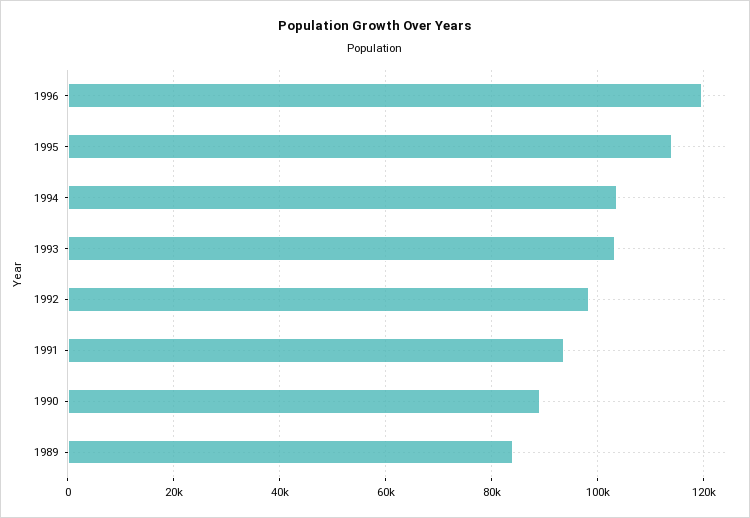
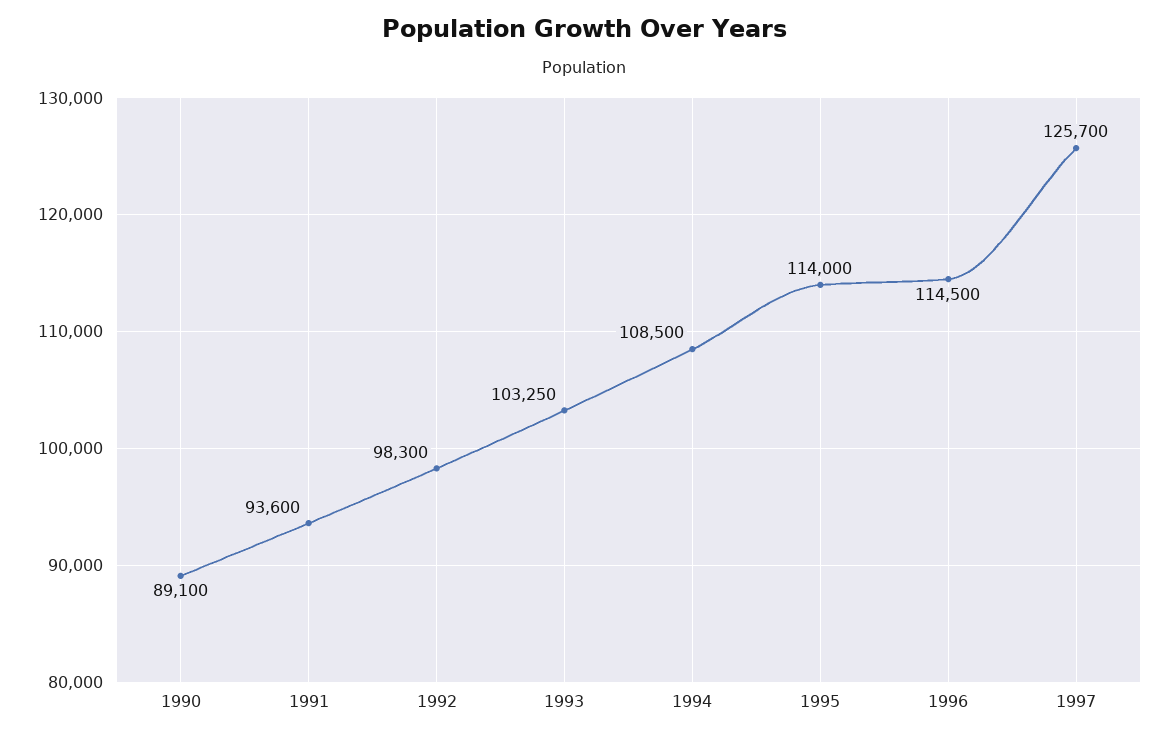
1996: 120000 -> 114500
1994: 104000 -> 108500
1989: 84000 -> none
1997: none -> 125700

